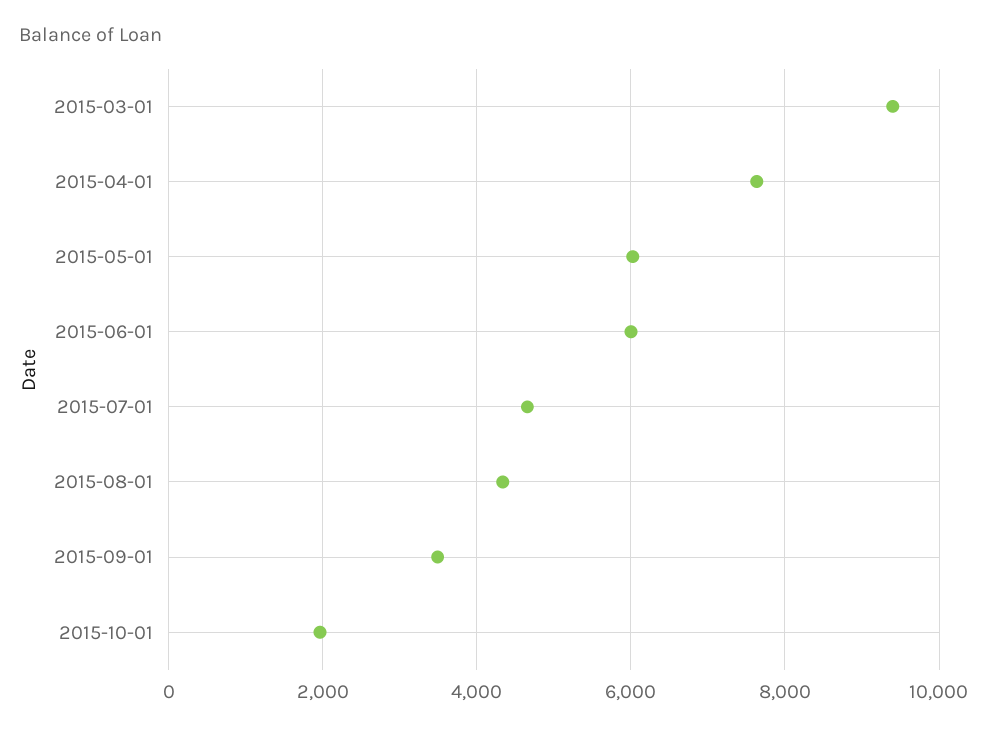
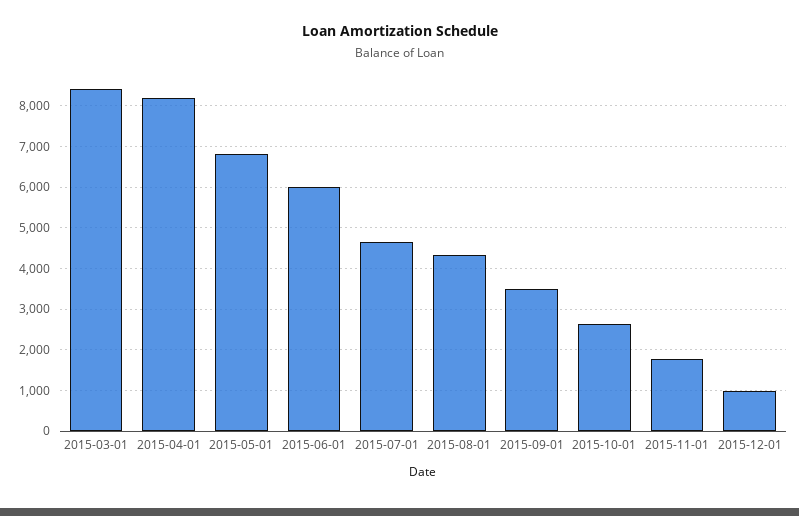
2015-03-01: 9400 -> 8400
2015-04-01: 7600 -> 8200
2015-05-01: 6000 -> 6800
2015-10-01: 2000 -> 2600
2015-11-01: none -> 1800
2015-12-01: none -> 1000

